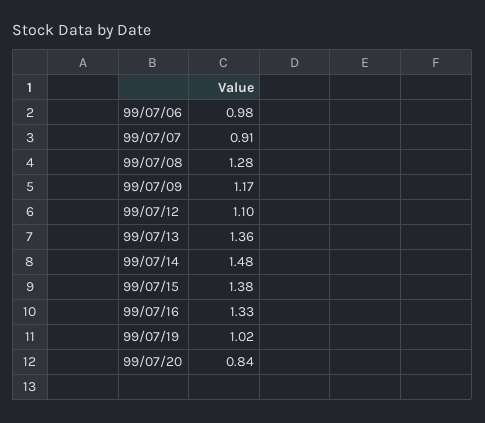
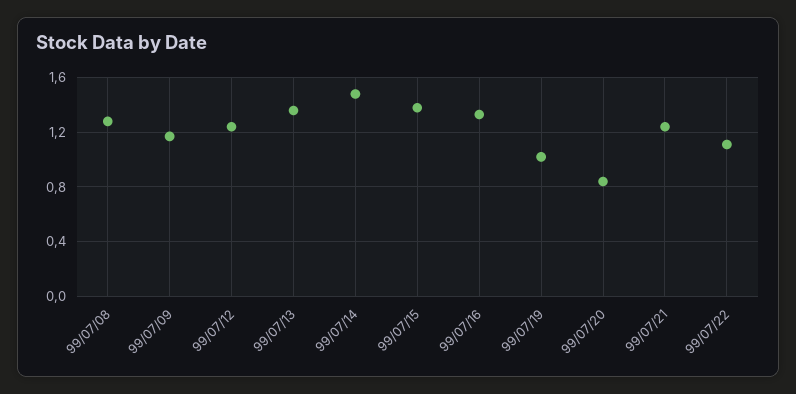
99/07/06: 0.98 -> none
99/07/07: 0.91 -> none
99/07/12: 1.1 -> 1.25
99/07/21: none -> 1.25
99/07/22: none -> 1.1

